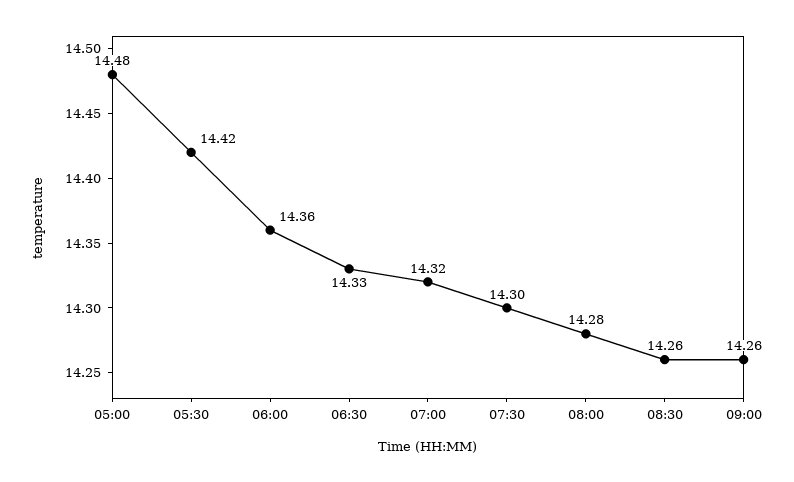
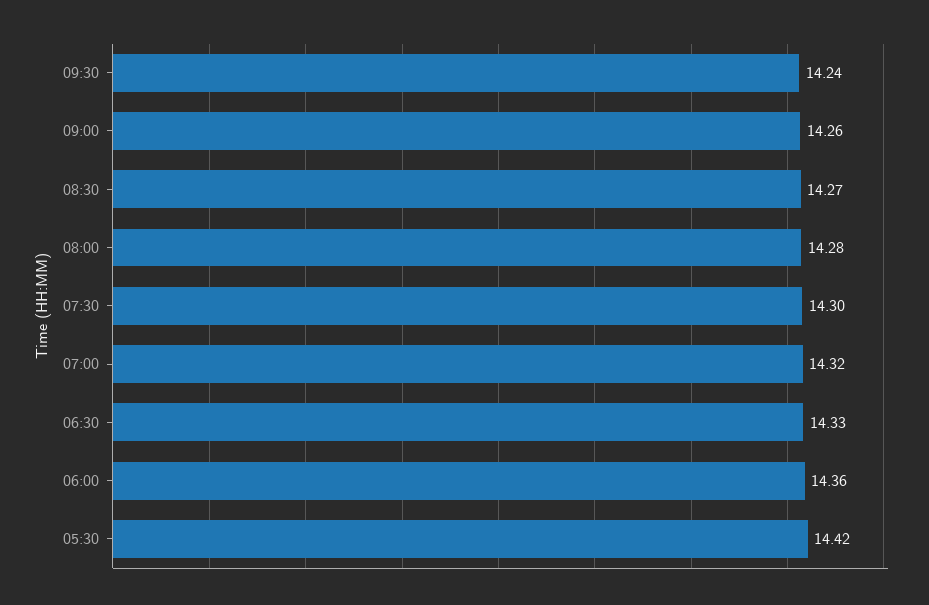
05:00: 14.48 -> none
08:30: 14.26 -> 14.27
09:30: none -> 14.24

